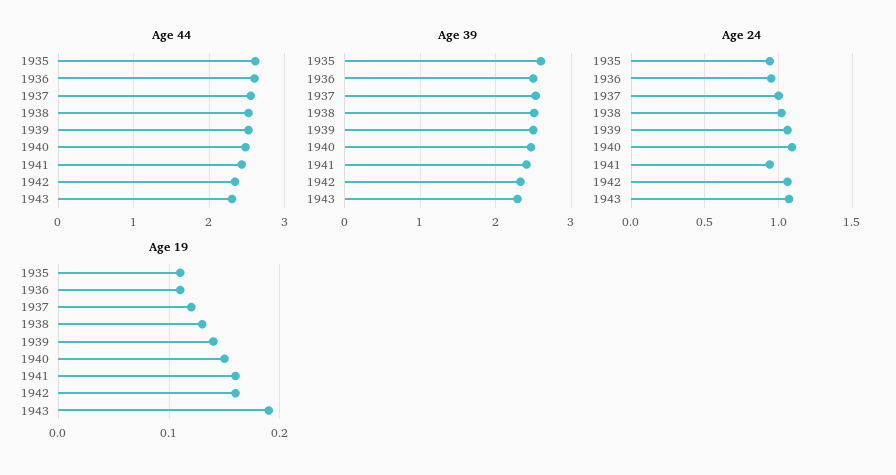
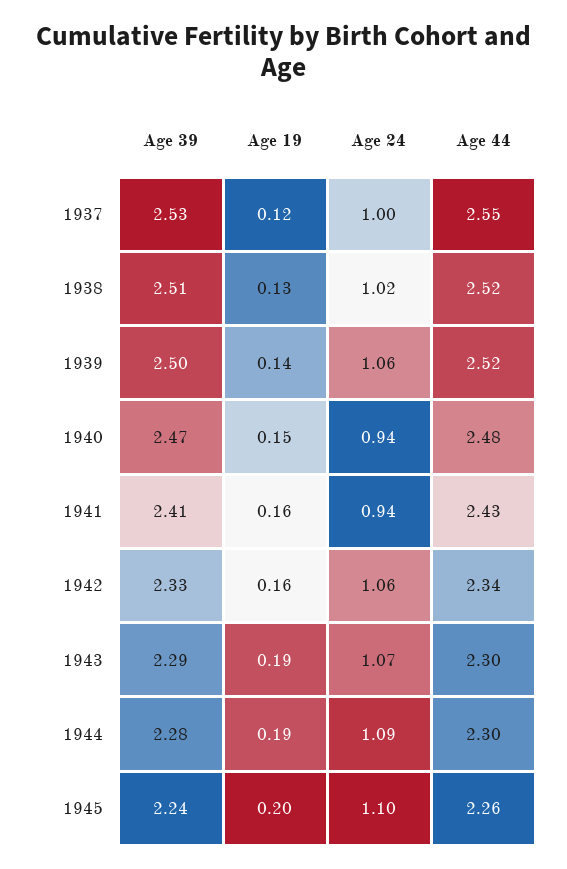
Age 44, 1935: 2.6 -> none
Age 44, 1936: 2.6 -> none
Age 39, 1935: 2.6 -> none
Age 39, 1936: 2.5 -> none
Age 24, 1935: 0.95 -> none
Age 24, 1936: 0.95 -> none
Age 24, 1940: 1.1 -> 0.94
Age 19, 1935: 0.11 -> none
Age 19, 1936: 0.11 -> none
Age 39, 1944: none -> 2.28
Age 19, 1944: none -> 0.19
Age 24, 1944: none -> 1.09
Age 44, 1944: none -> 2.3
Age 39, 1945: none -> 2.24
Age 19, 1945: none -> 0.2
Age 24, 1945: none -> 1.1
Age 44, 1945: none -> 2.26

